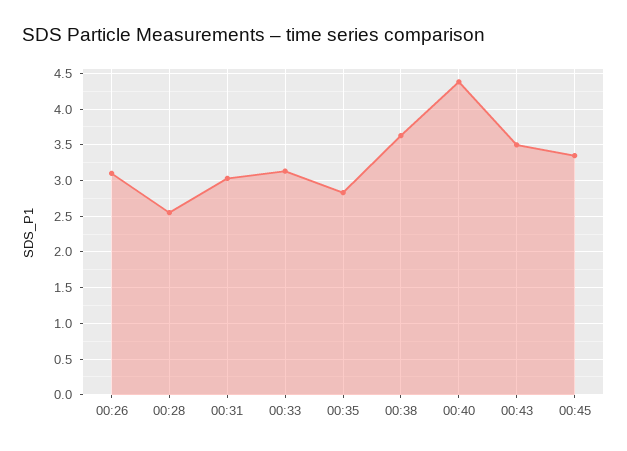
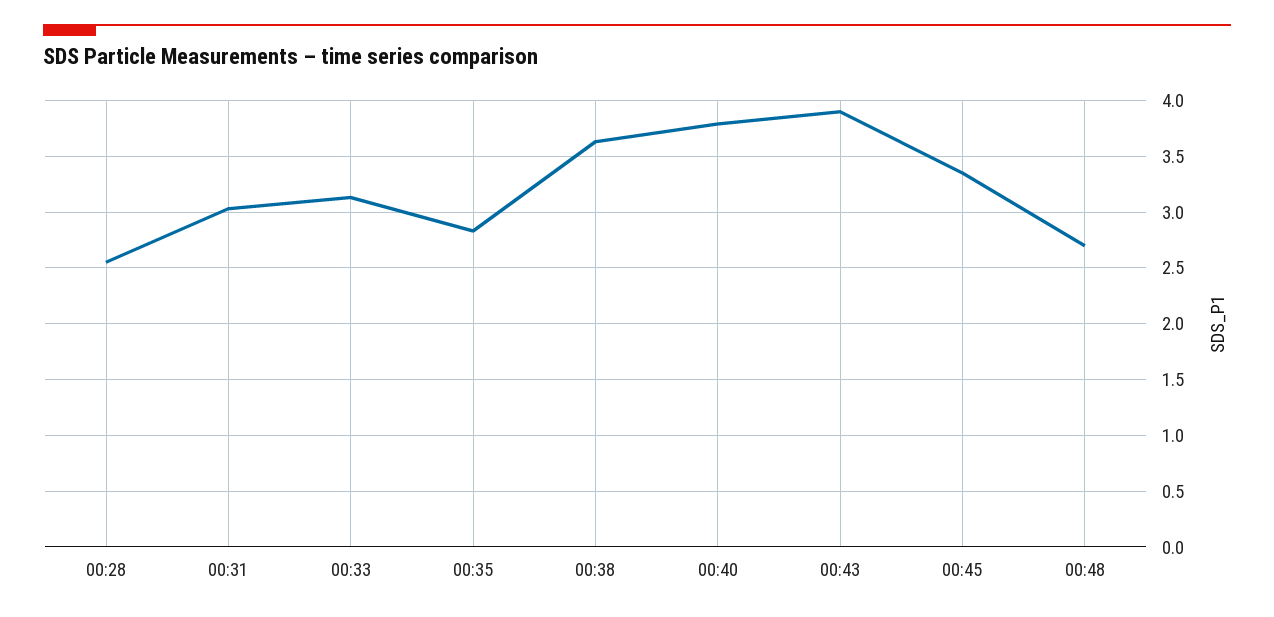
00:26: 3.1 -> none
00:40: 4.4 -> 3.8
00:43: 3.5 -> 3.9
00:48: none -> 2.7

